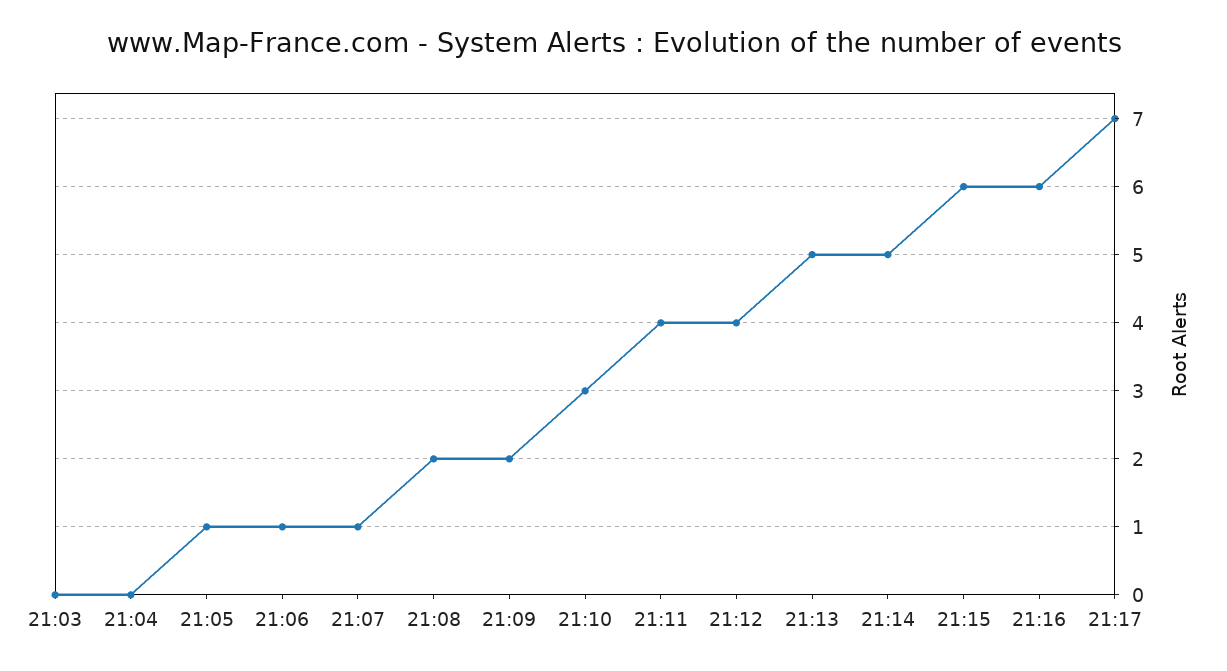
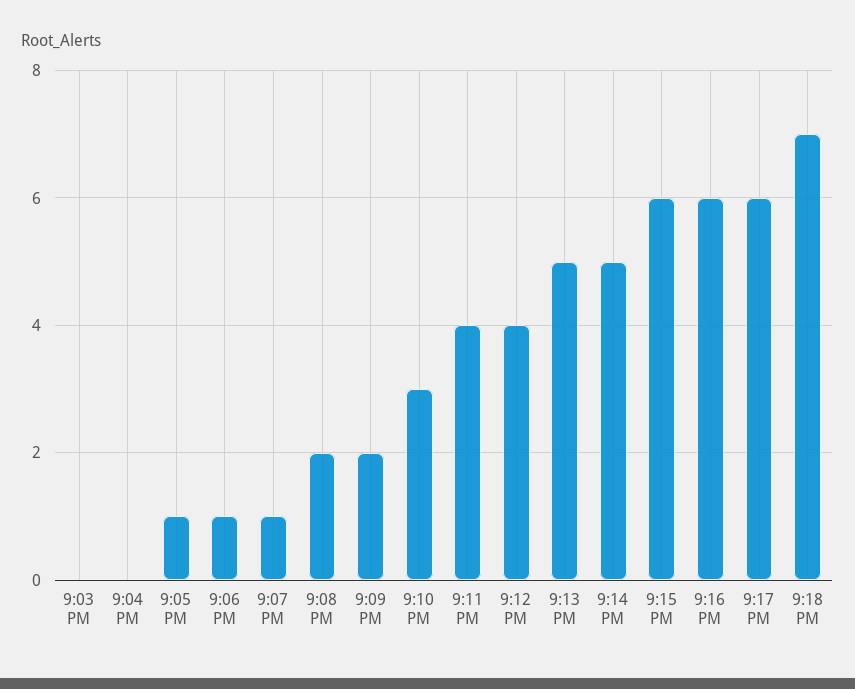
21:17: 7 -> 6
9:18 PM: none -> 7

